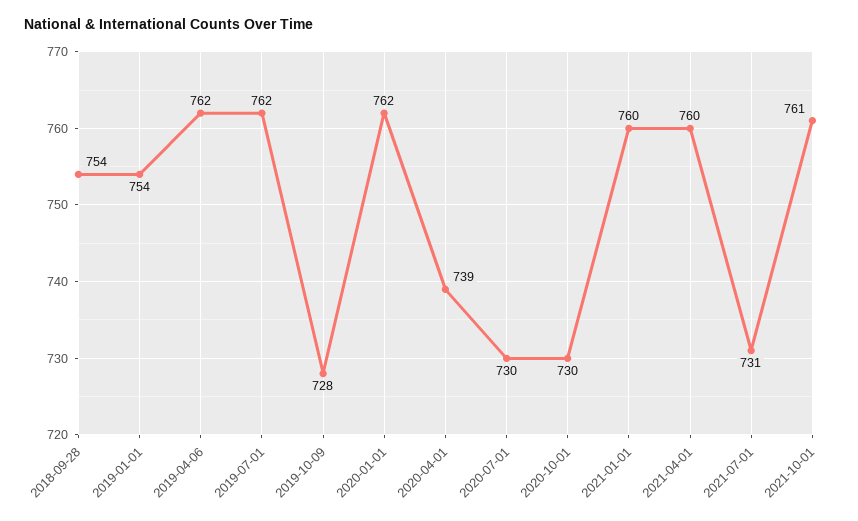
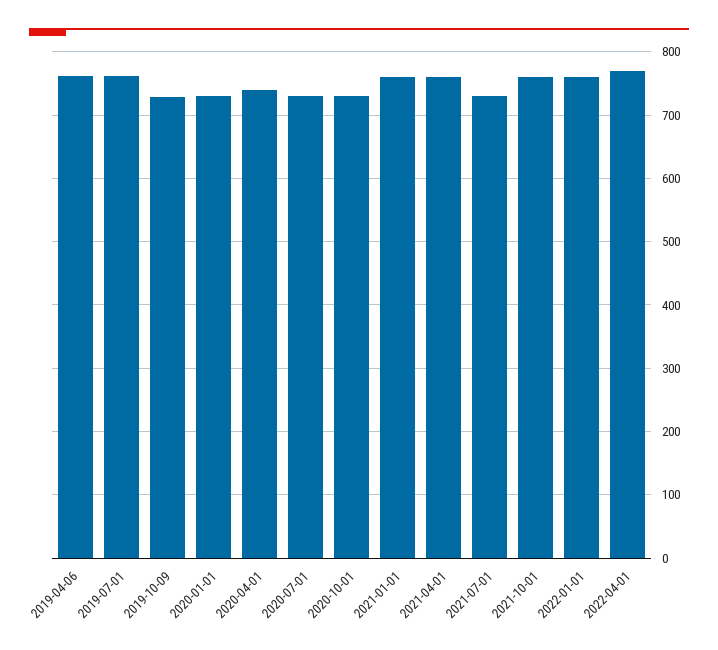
2018-09-28: 754 -> none
2019-01-01: 754 -> none
2020-01-01: 762 -> 730
2022-01-01: none -> 760
2022-04-01: none -> 770

